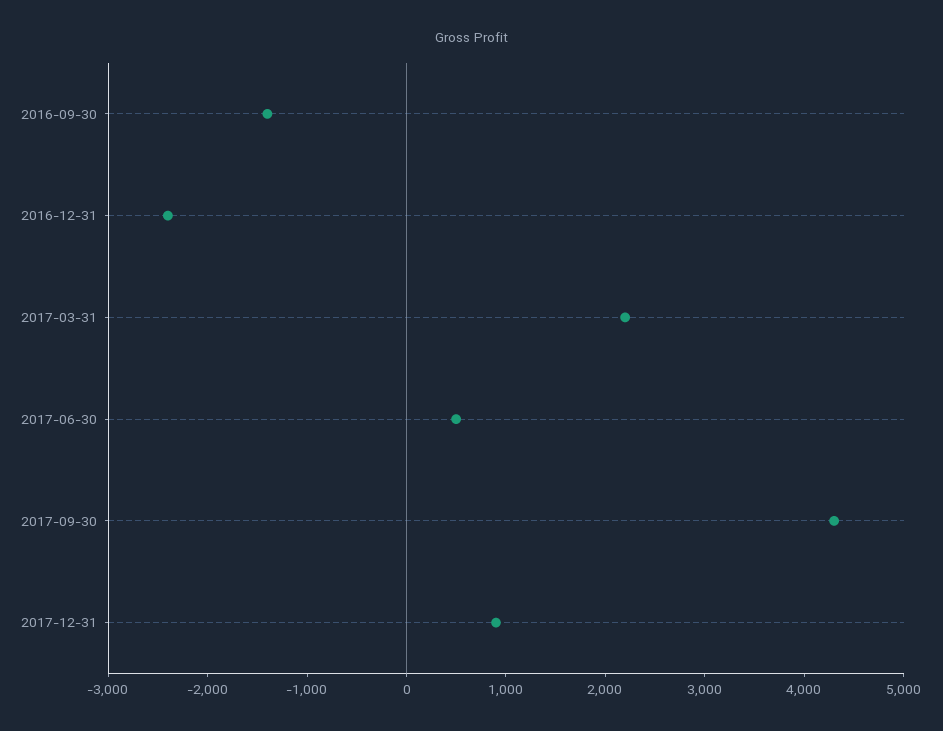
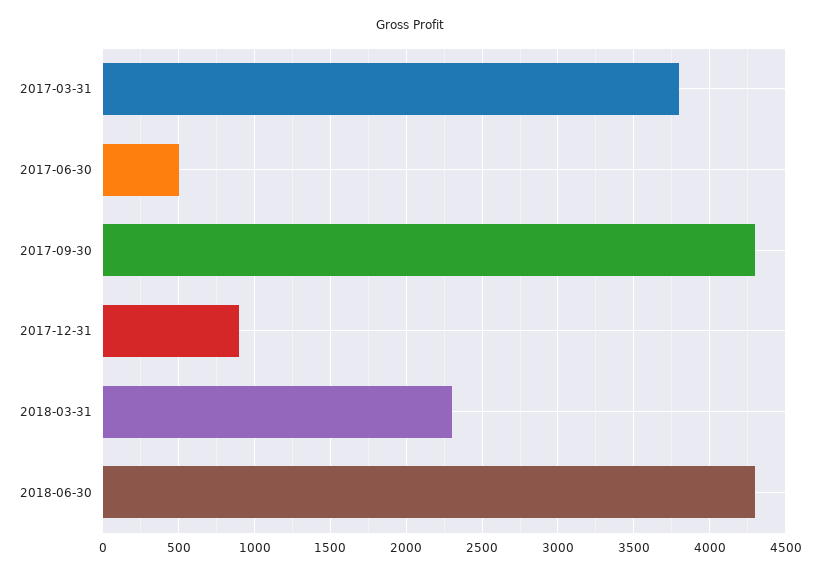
2016-09-30: -1400 -> none
2016-12-31: -2400 -> none
2017-03-31: 2200 -> 3800
2018-03-31: none -> 2300
2018-06-30: none -> 4300

